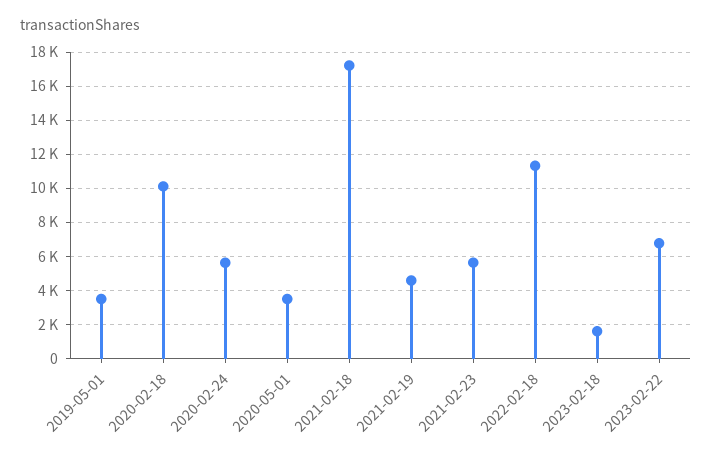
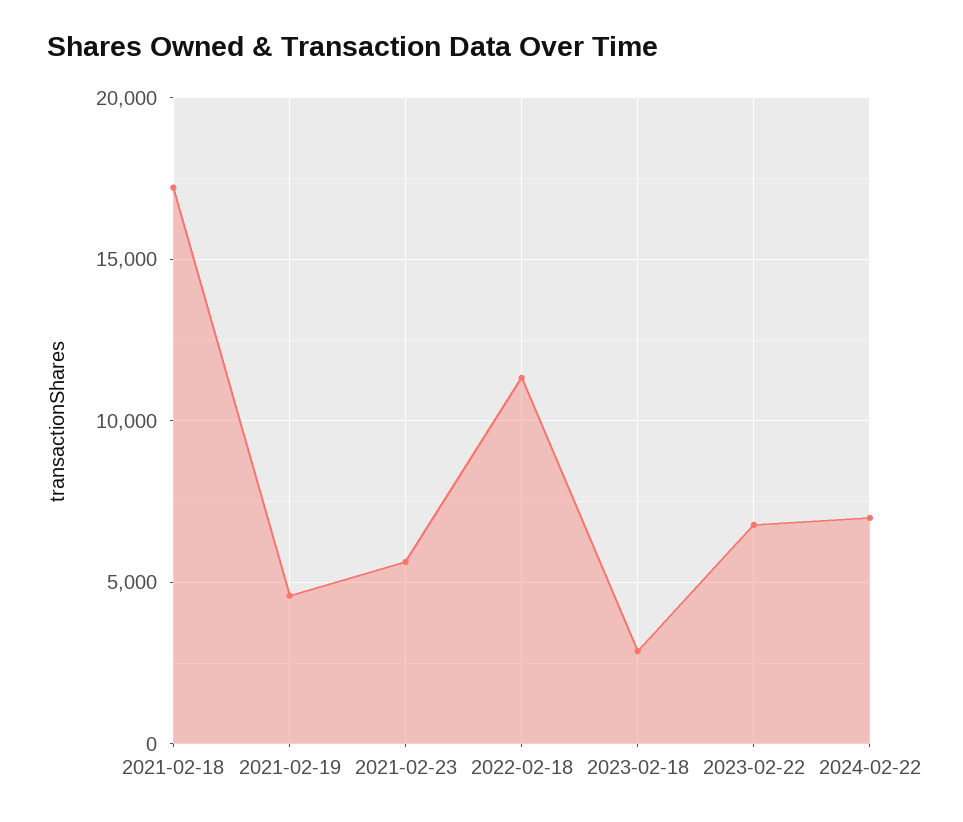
2019-05-01: 3500 -> none
2020-02-18: 10000 -> none
2020-02-24: 5500 -> none
2020-05-01: 3500 -> none
2023-02-18: 1500 -> 3000
2024-02-22: none -> 7000

